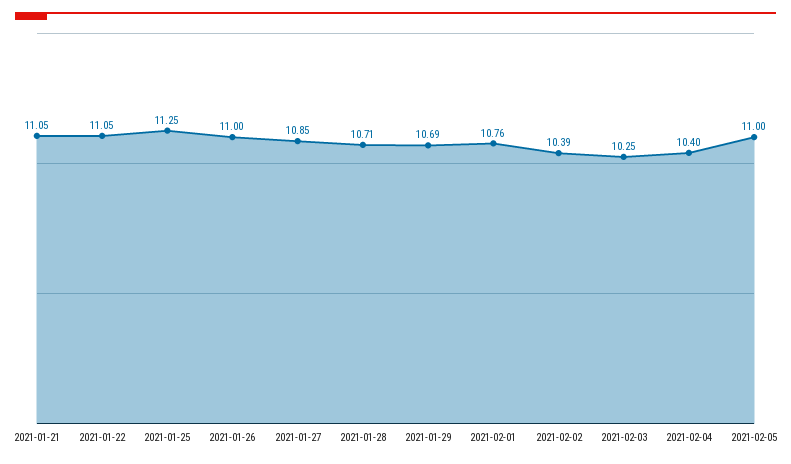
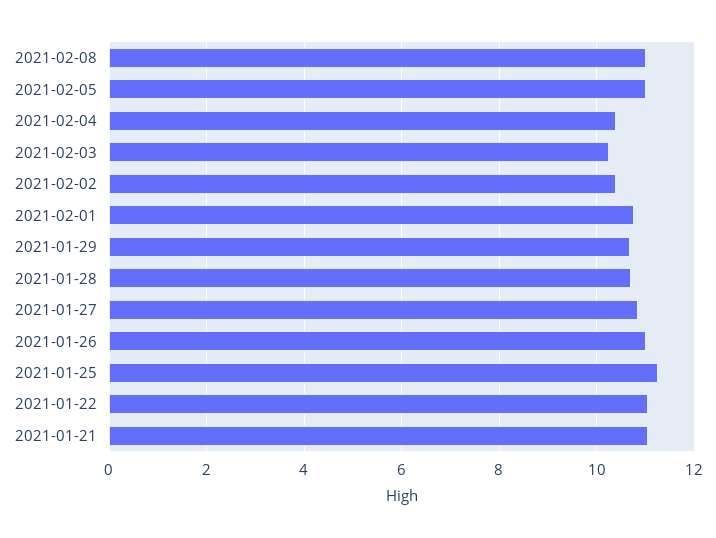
2021-02-08: none -> 11

